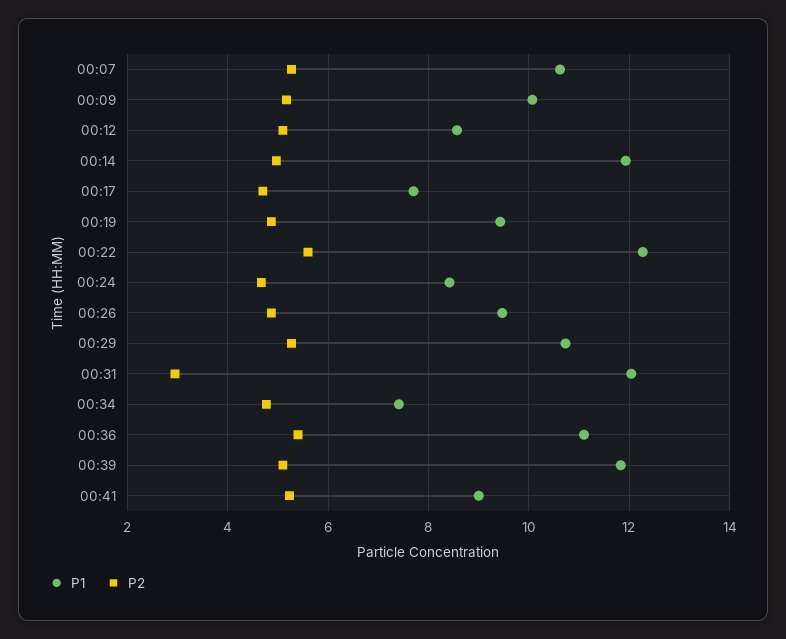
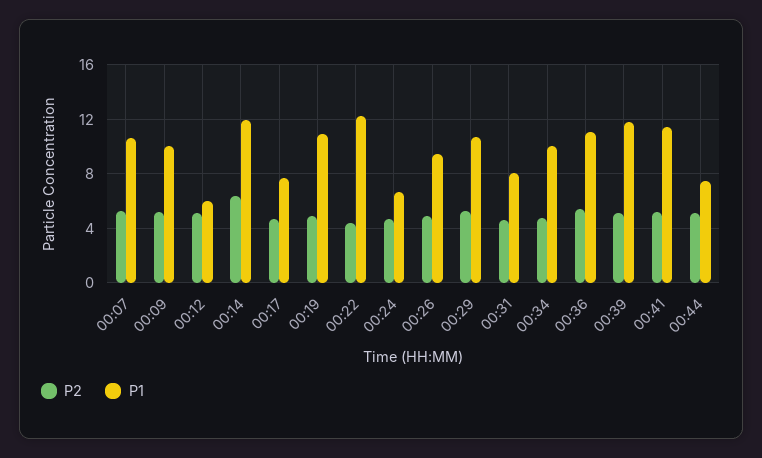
P1, 00:12: 8.6 -> 6
P2, 00:14: 5 -> 6.5
P1, 00:19: 9.4 -> 11
P2, 00:22: 5.6 -> 4.5
P1, 00:24: 8.4 -> 6.5
P1, 00:31: 12 -> 8
P2, 00:31: 3 -> 4.5
P1, 00:34: 7.4 -> 10
P1, 00:41: 9 -> 11.5
P2, 00:44: none -> 5
P1, 00:44: none -> 7.5

